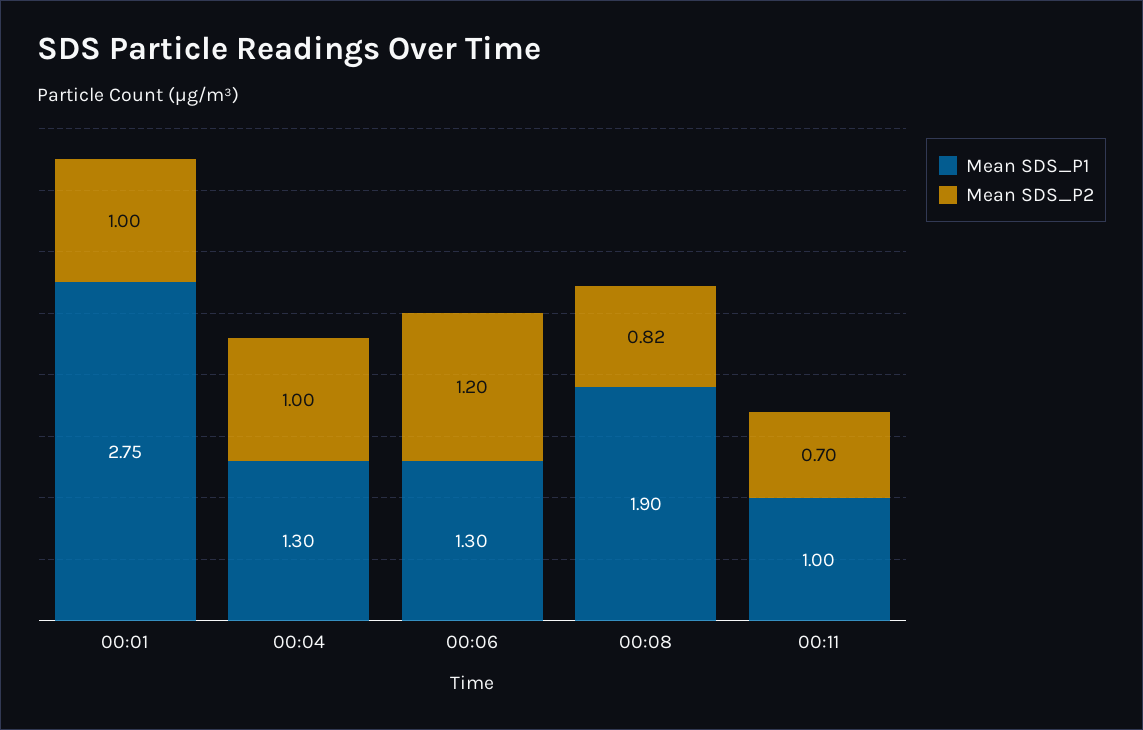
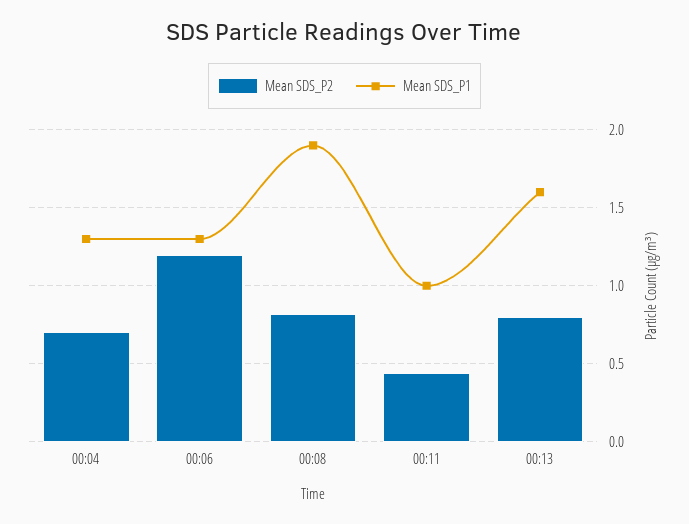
Mean SDS_P1, 00:01: 2.75 -> none
Mean SDS_P2, 00:01: 1 -> none
Mean SDS_P2, 00:04: 1 -> 0.7
Mean SDS_P2, 00:11: 0.7 -> 0.45
Mean SDS_P2, 00:13: none -> 0.8
Mean SDS_P1, 00:13: none -> 1.6

